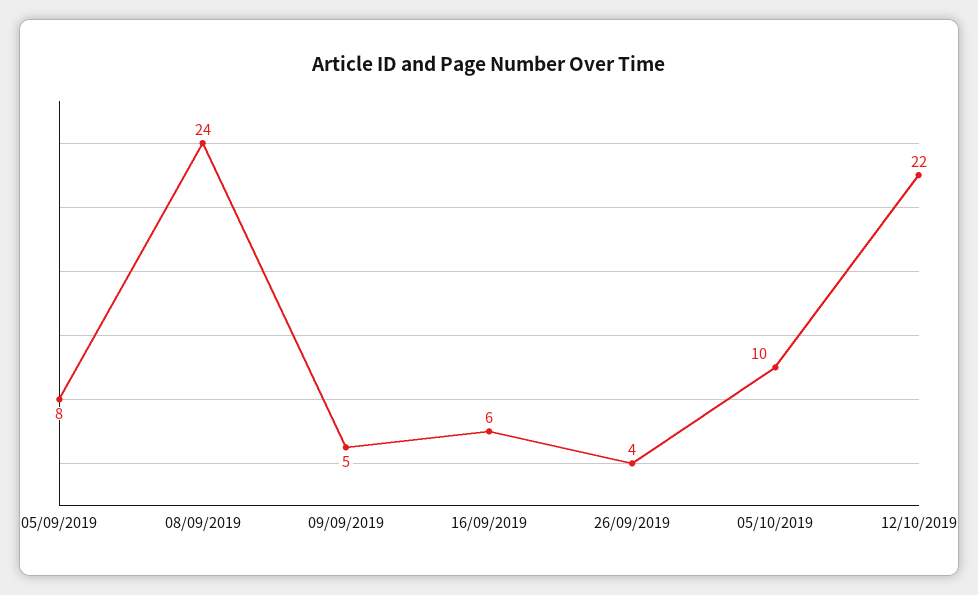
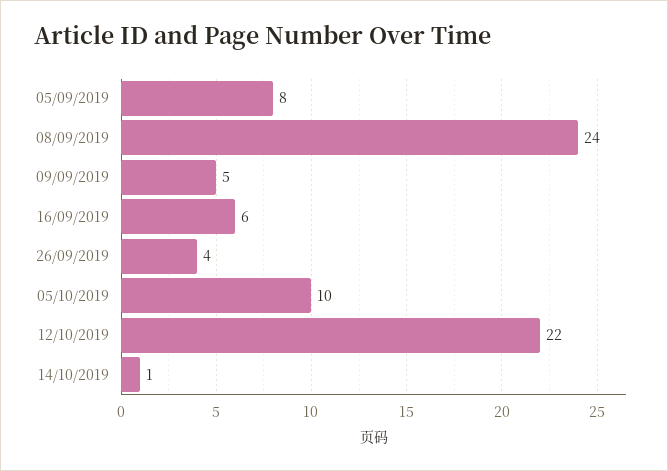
14/10/2019: none -> 1

